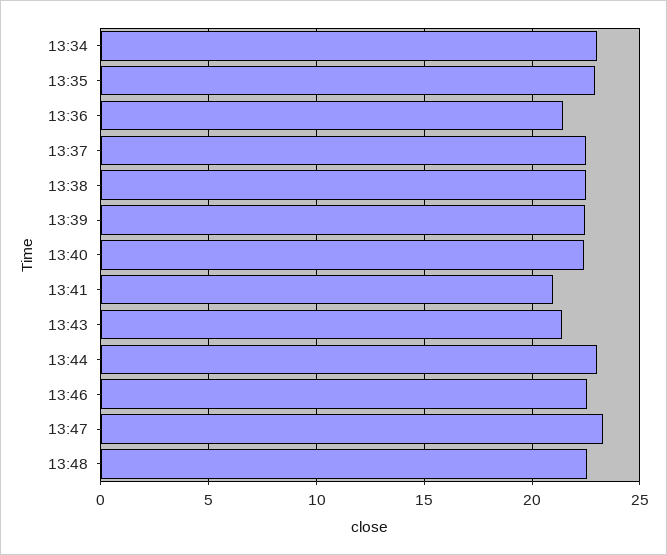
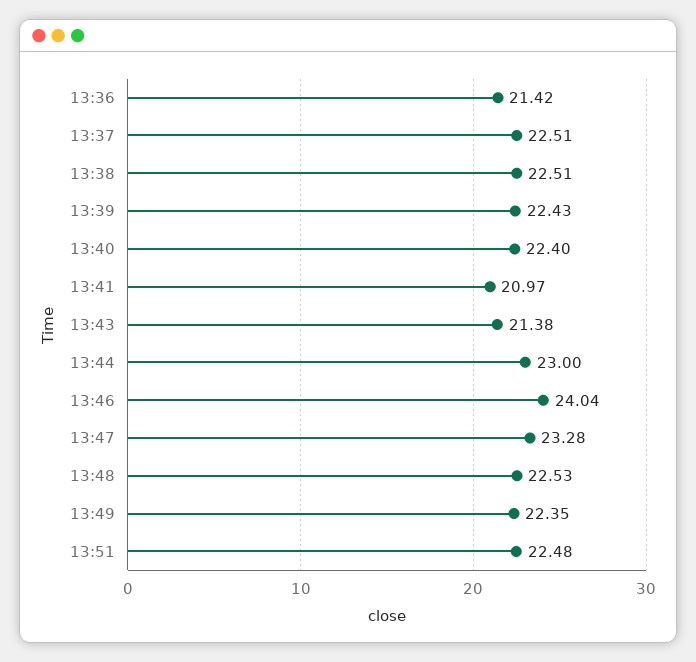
13:34: 23 -> none
13:35: 23 -> none
13:46: 22.5 -> 24.04
13:49: none -> 22.35
13:51: none -> 22.48

